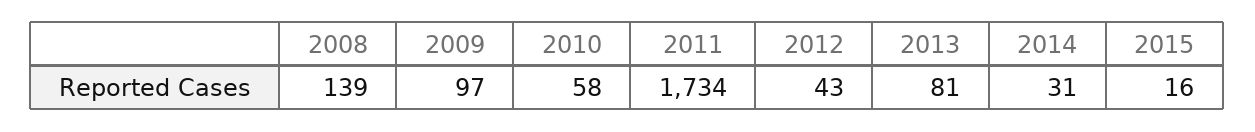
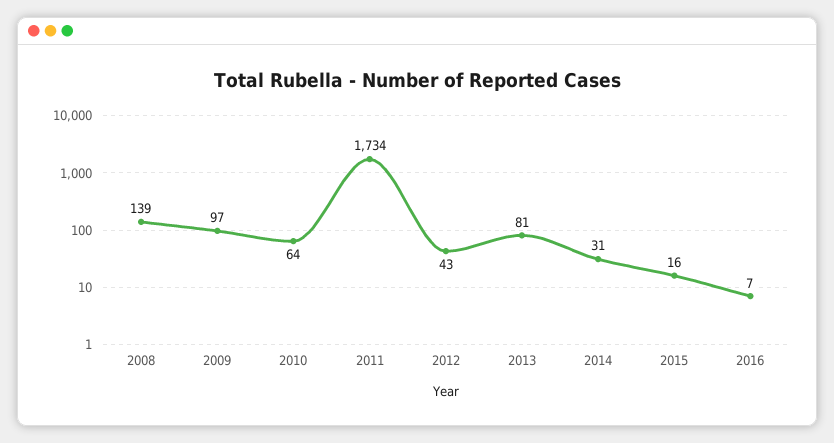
2010: 58 -> 64
2016: none -> 7

